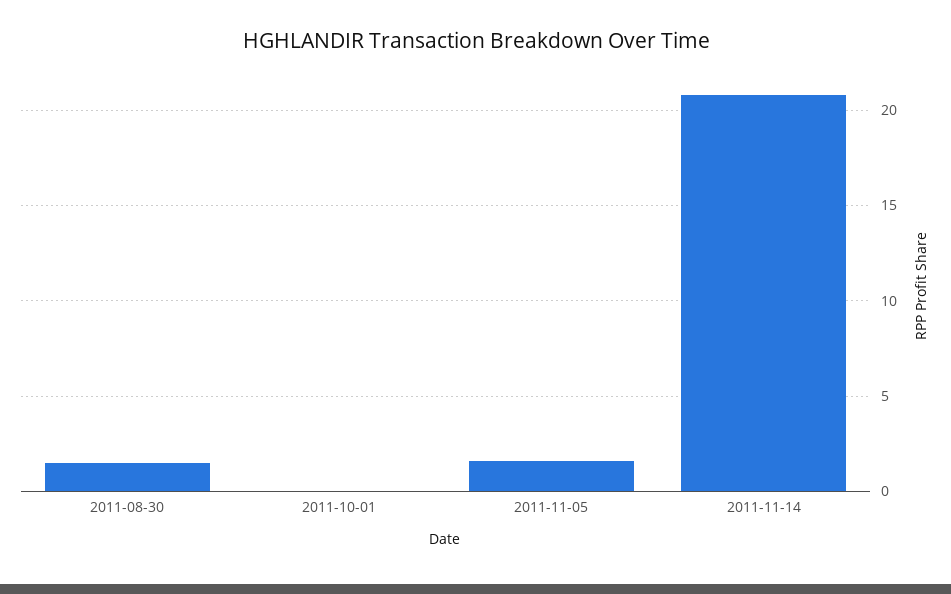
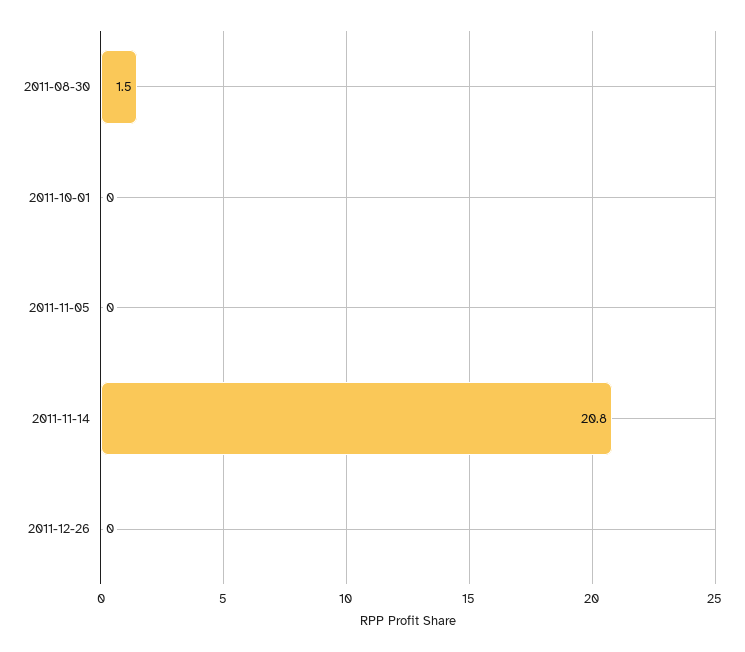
2011-11-05: 1.5 -> 0
2011-12-26: none -> 0

